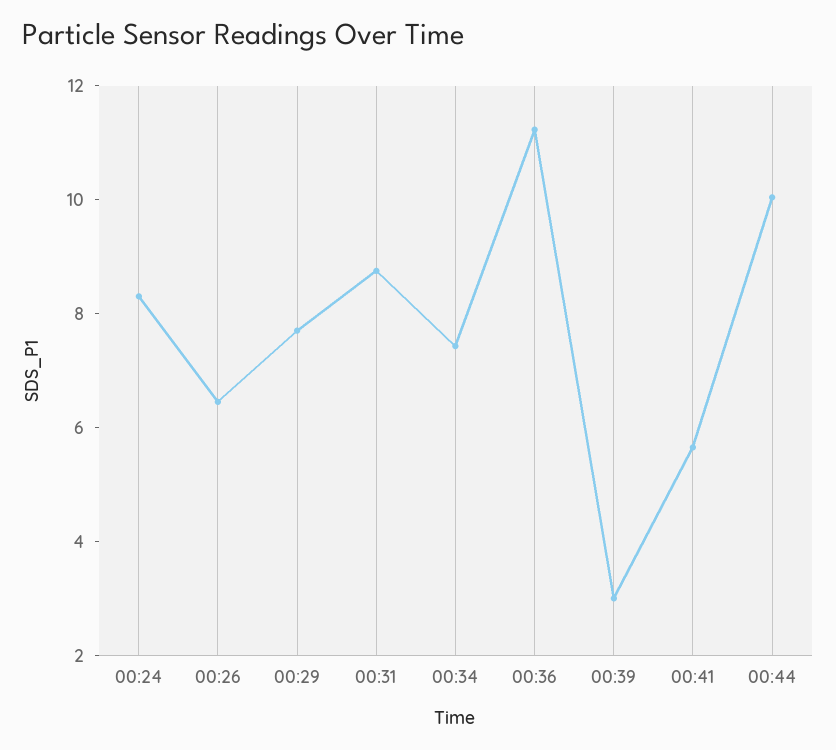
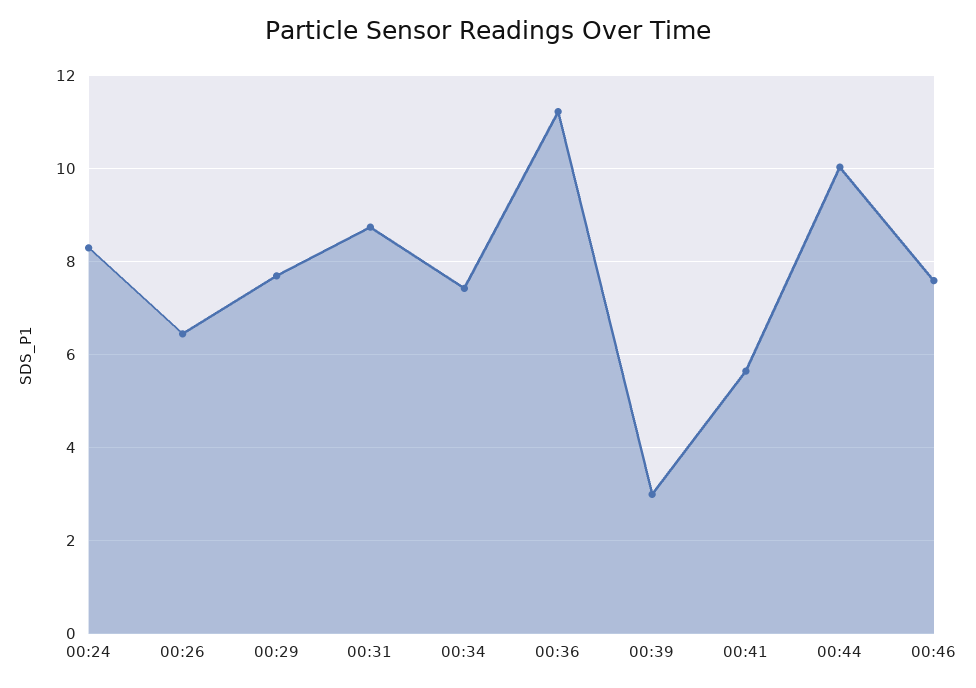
00:46: none -> 7.6

